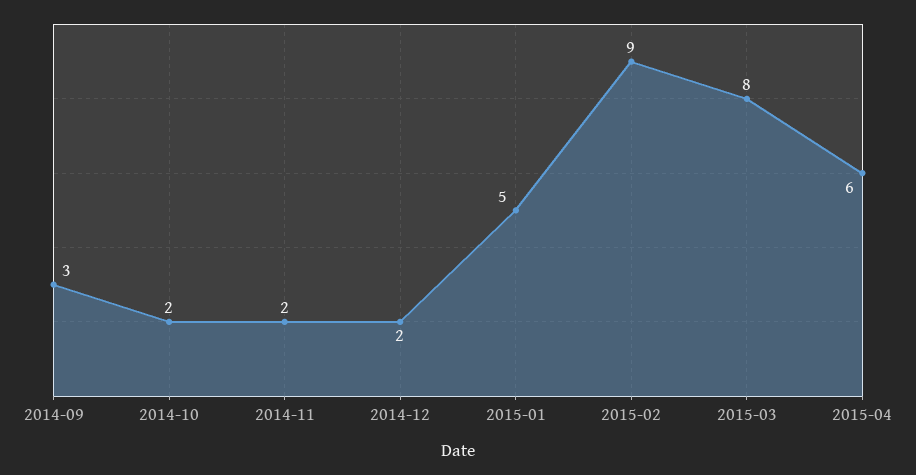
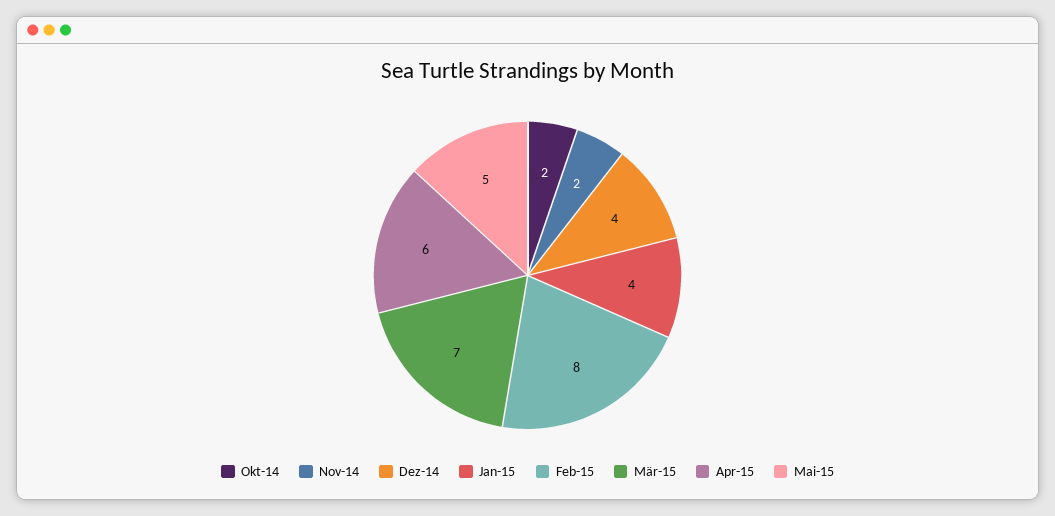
2014-09: 3 -> none
2014-12: 2 -> 4
2015-01: 5 -> 4
2015-02: 9 -> 8
2015-03: 8 -> 7
Mai-15: none -> 5

